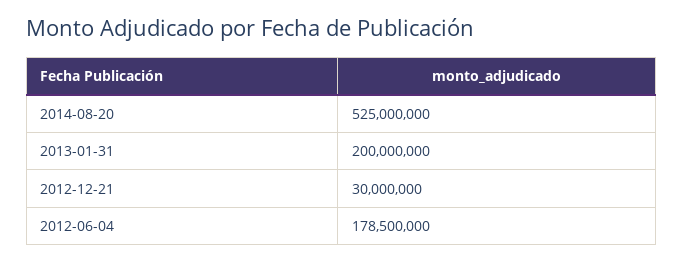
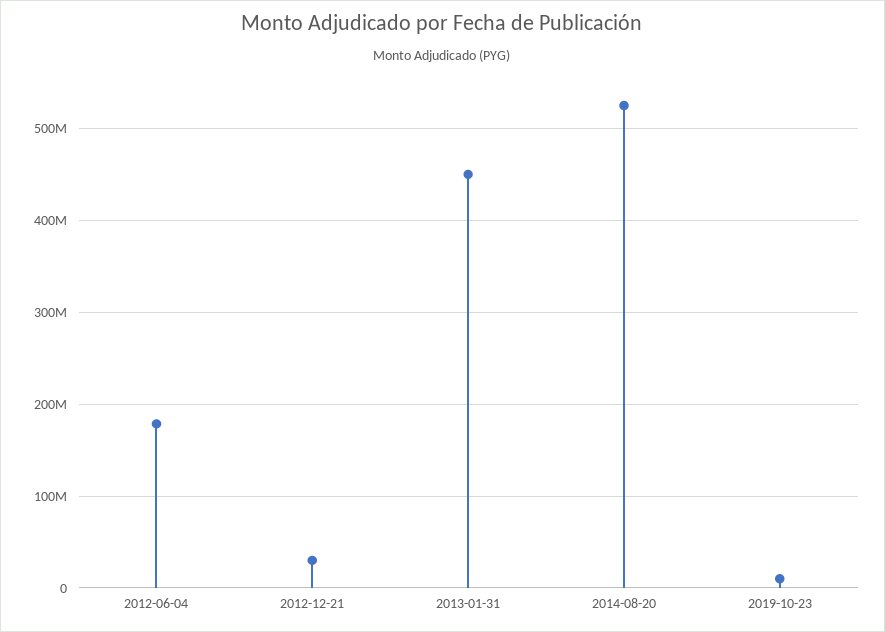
2013-01-31: 200000000 -> 450000000
2019-10-23: none -> 10000000

